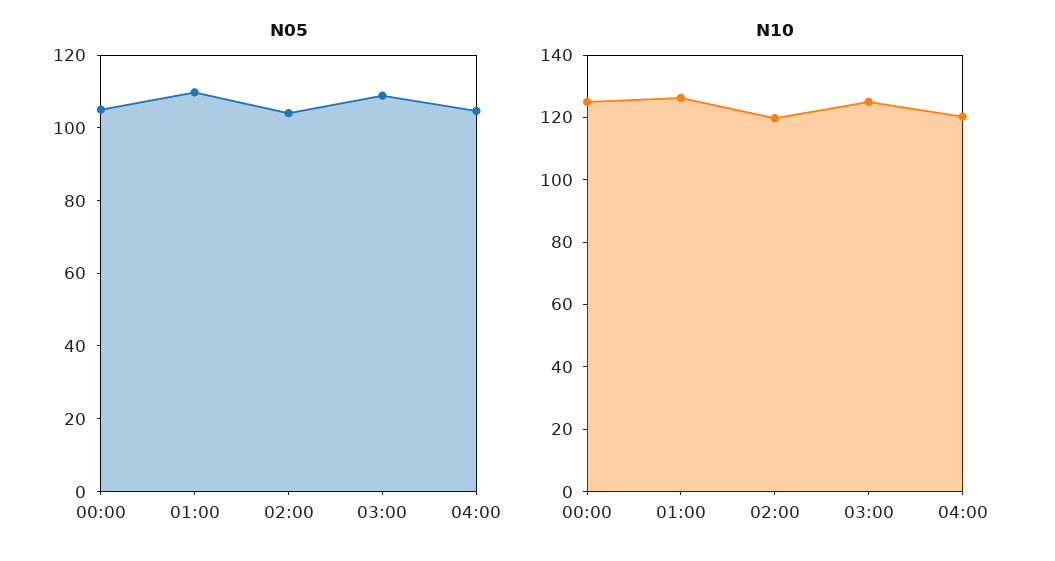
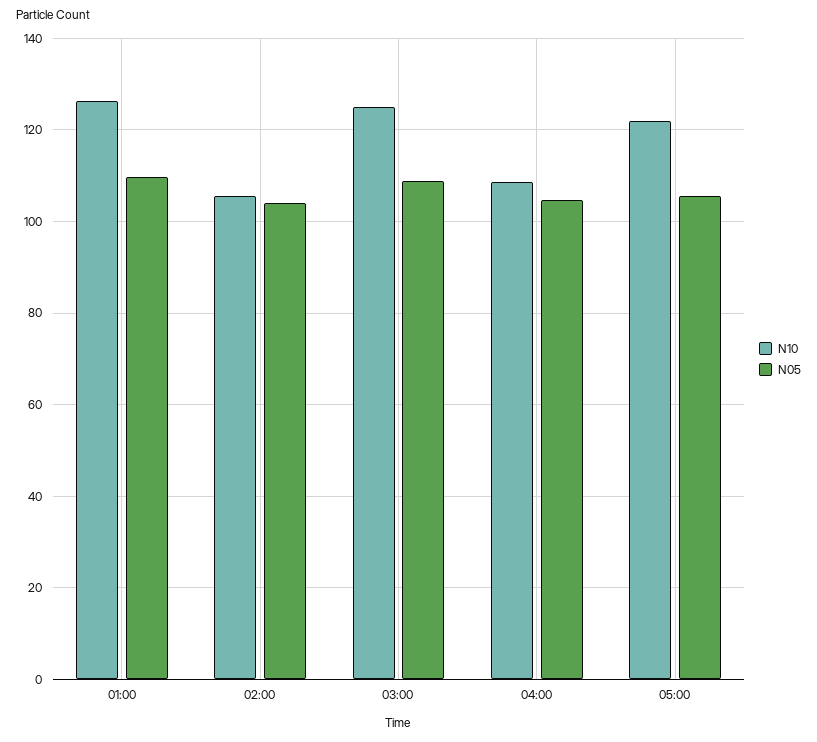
N05, 00:00: 105 -> none
N10, 00:00: 125 -> none
N10, 02:00: 120 -> 106
N10, 04:00: 120 -> 108
N10, 05:00: none -> 122
N05, 05:00: none -> 106

